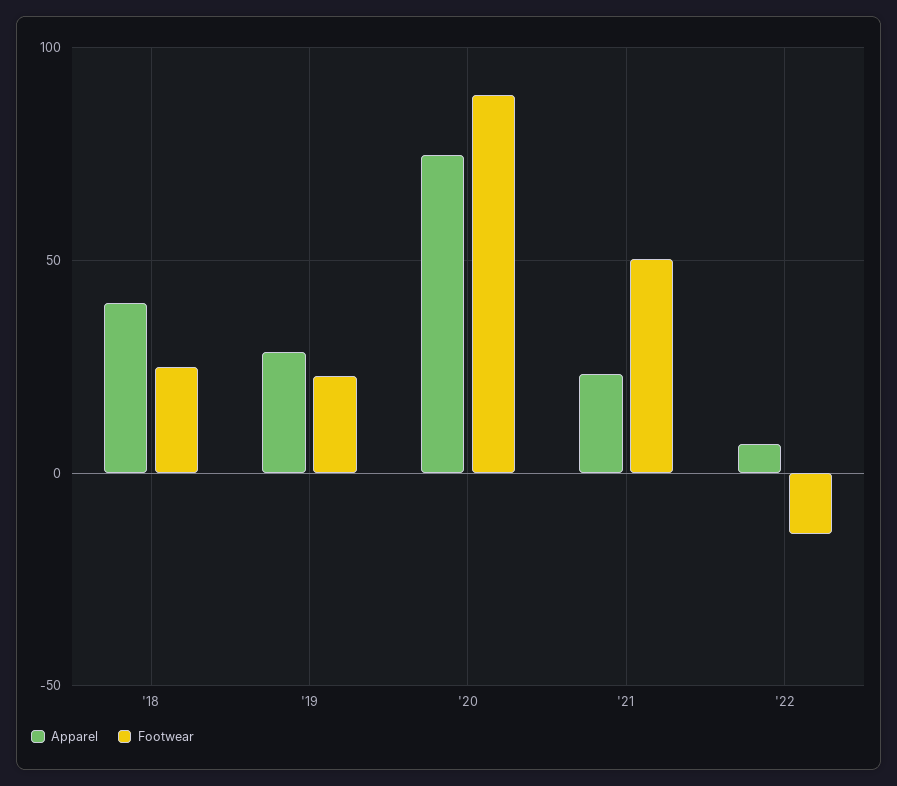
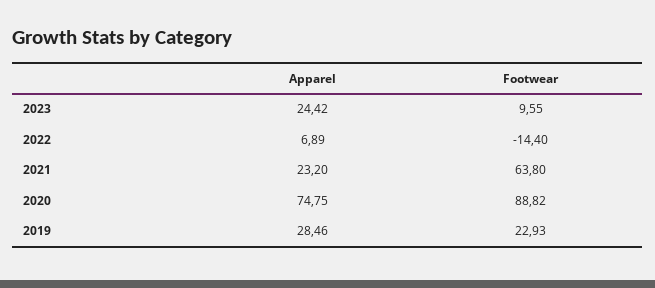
Apparel, '18: 40 -> none
Footwear, '18: 25 -> none
Footwear, '21: 50 -> 63.8
Apparel, 2023: none -> 24.42
Footwear, 2023: none -> 9.55

